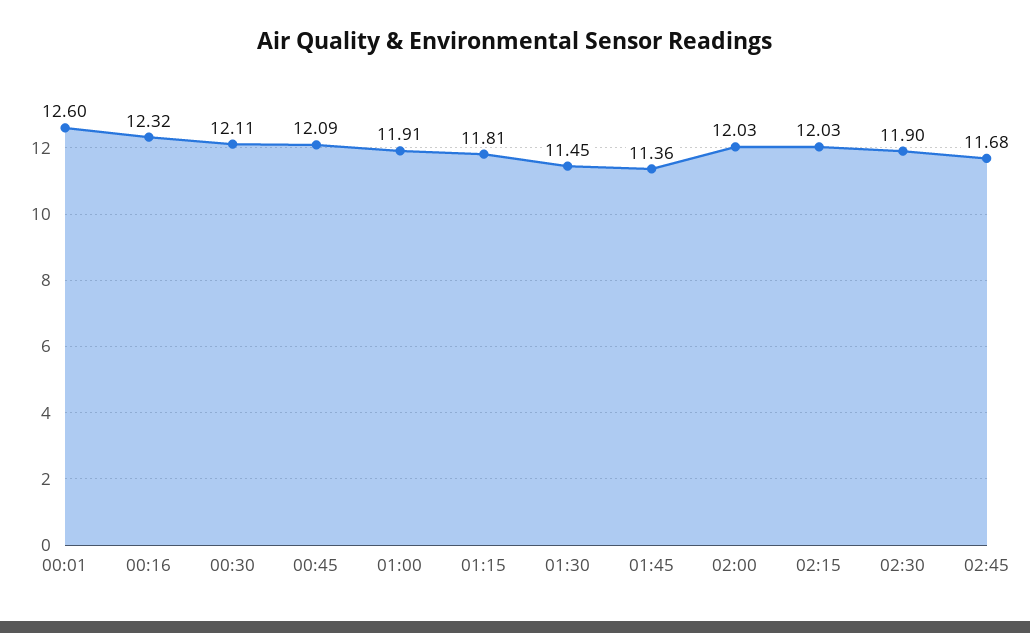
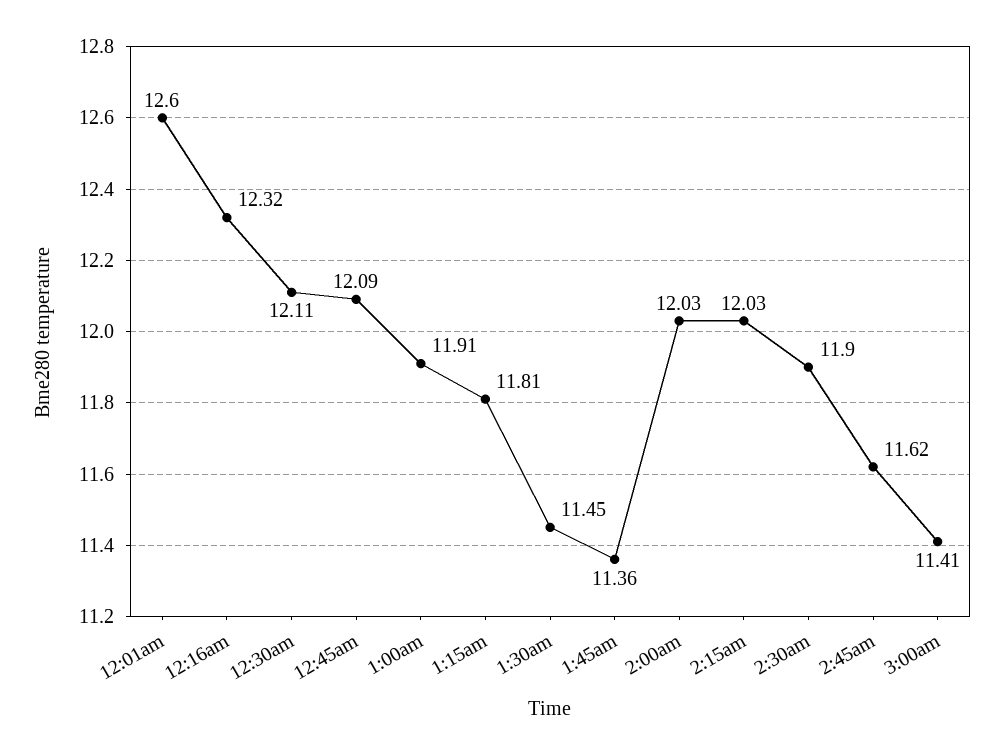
02:45: 11.68 -> 11.62
3:00am: none -> 11.41

